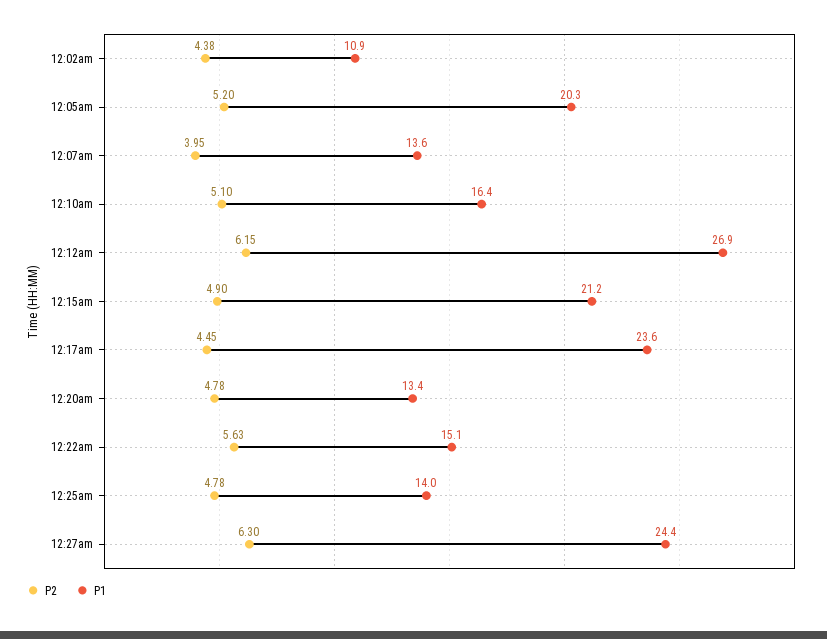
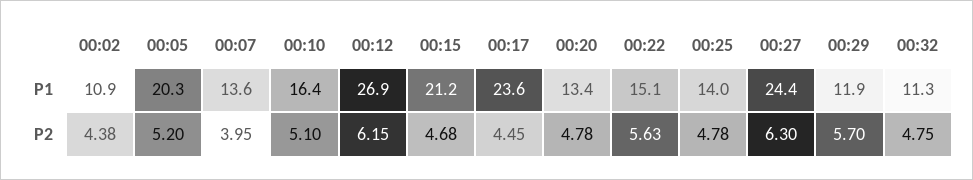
P2, 12:15am: 4.9 -> 4.68
P1, 00:29: none -> 11.9
P1, 00:32: none -> 11.3
P2, 00:29: none -> 5.7
P2, 00:32: none -> 4.75

